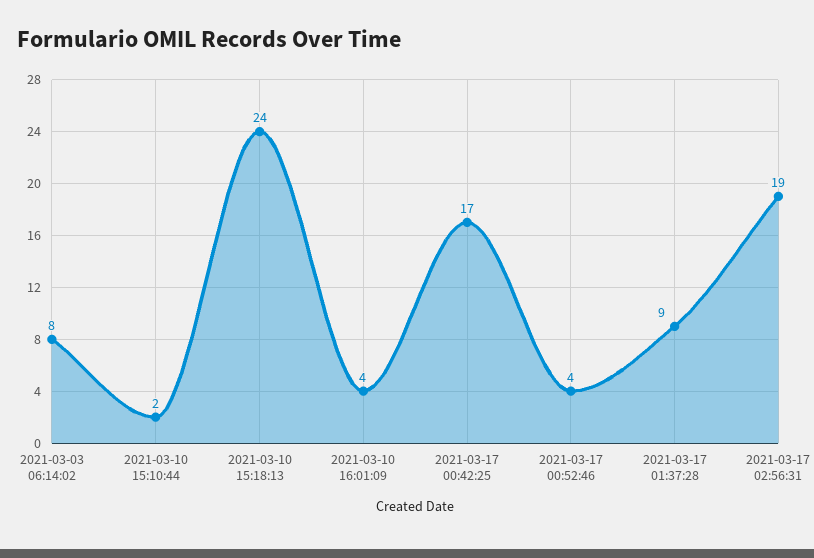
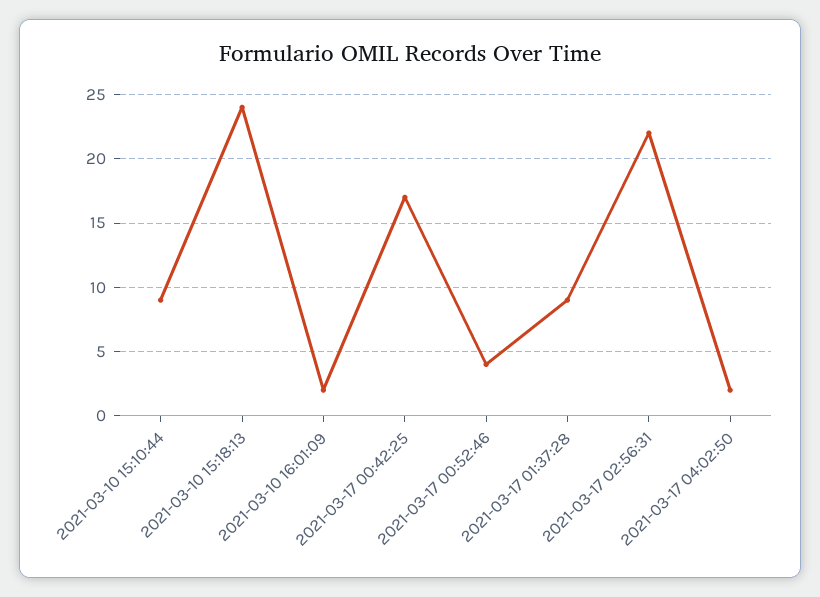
2021-03-03 06:14:02: 8 -> none
2021-03-10 15:10:44: 2 -> 9
2021-03-10 16:01:09: 4 -> 2
2021-03-17 02:56:31: 19 -> 22
2021-03-17 04:02:50: none -> 2

